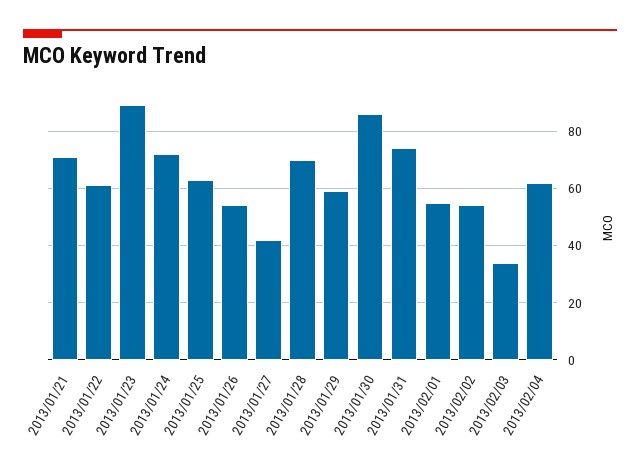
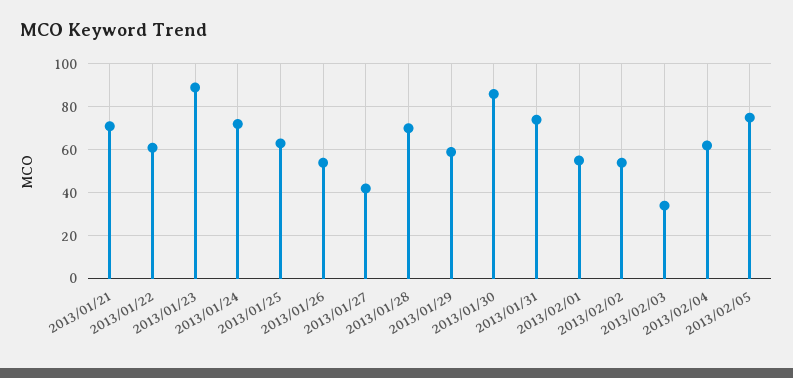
2013/02/05: none -> 75

